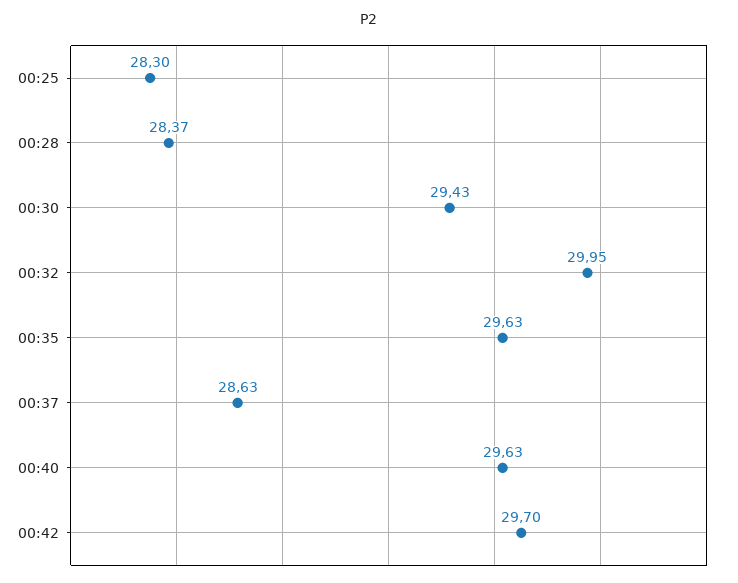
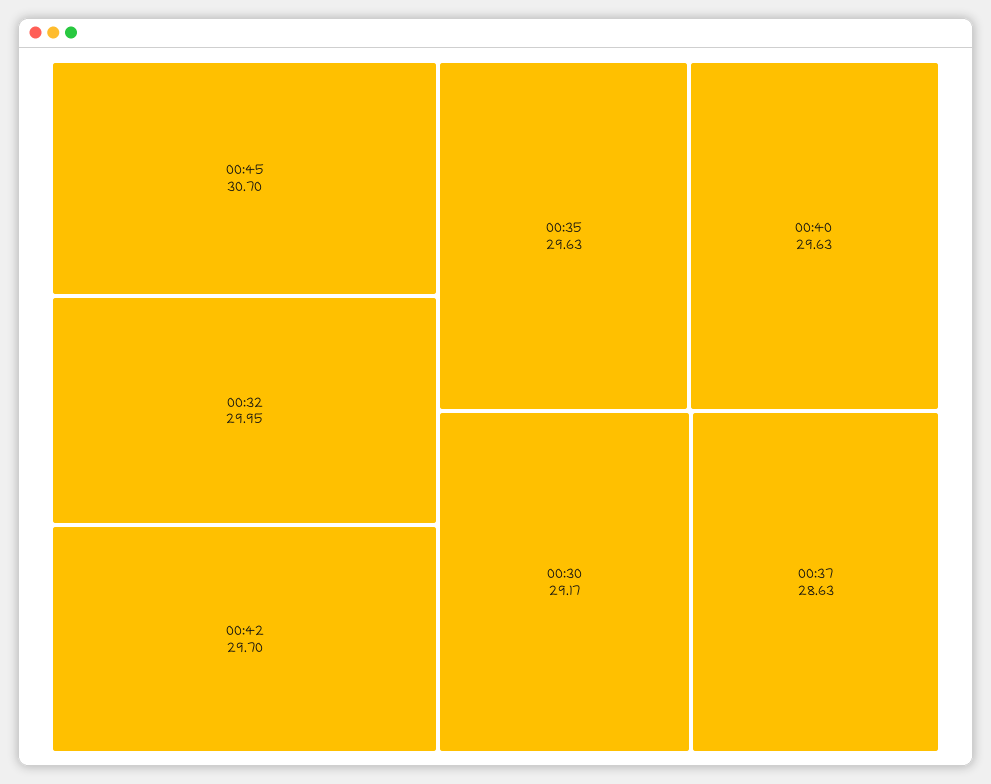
00:25: 28.3 -> none
00:28: 28.37 -> none
00:30: 29.43 -> 29.17
00:45: none -> 30.7

